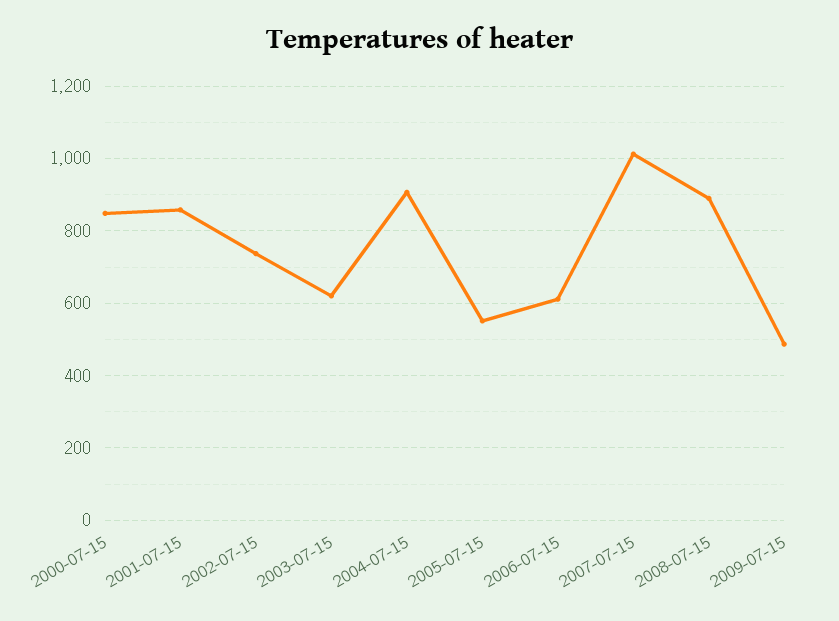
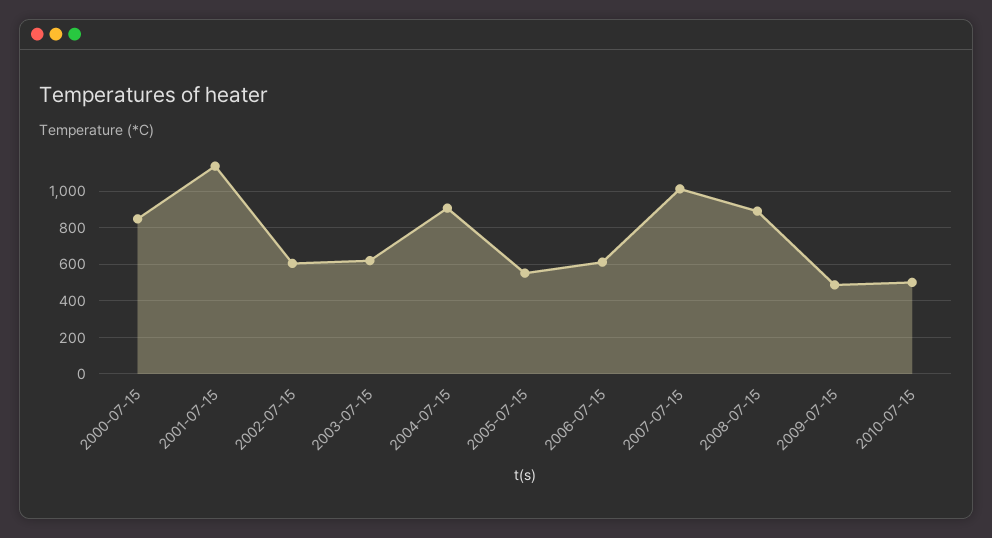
2001-07-15: 860 -> 1150
2002-07-15: 740 -> 600
2010-07-15: none -> 500

